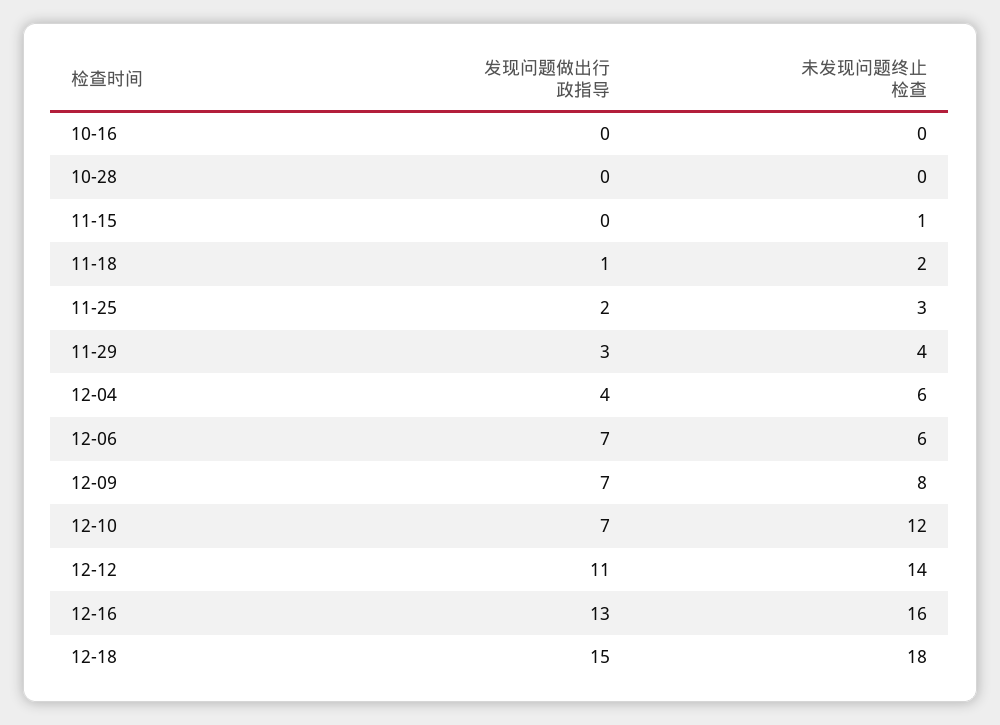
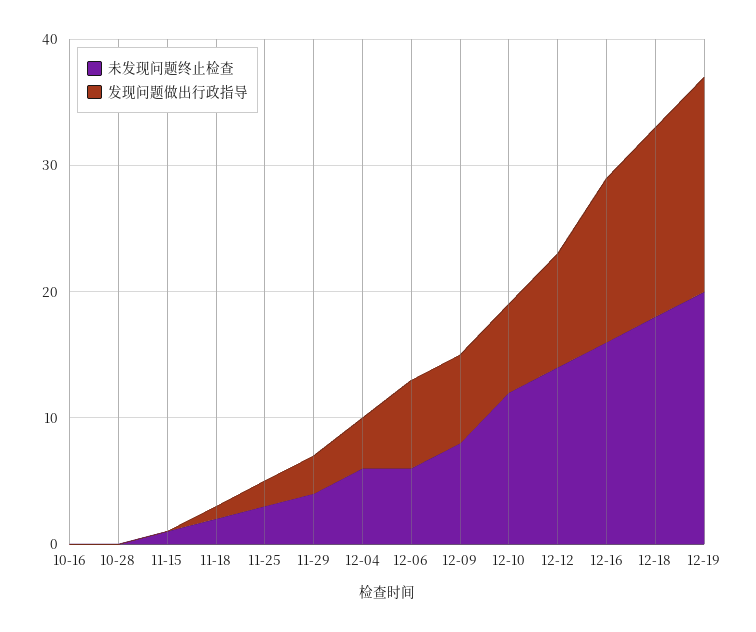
发现问题做出行政指导, 12-12: 11 -> 9
未发现问题终止检查, 12-19: none -> 20
发现问题做出行政指导, 12-19: none -> 17

